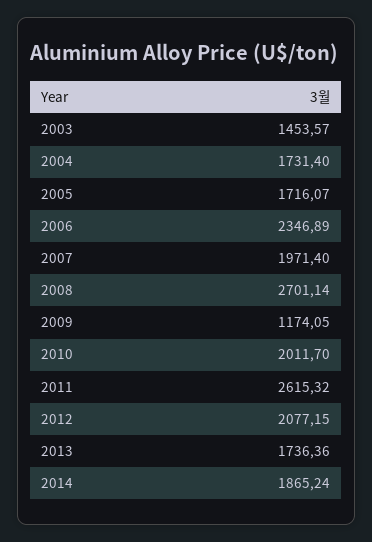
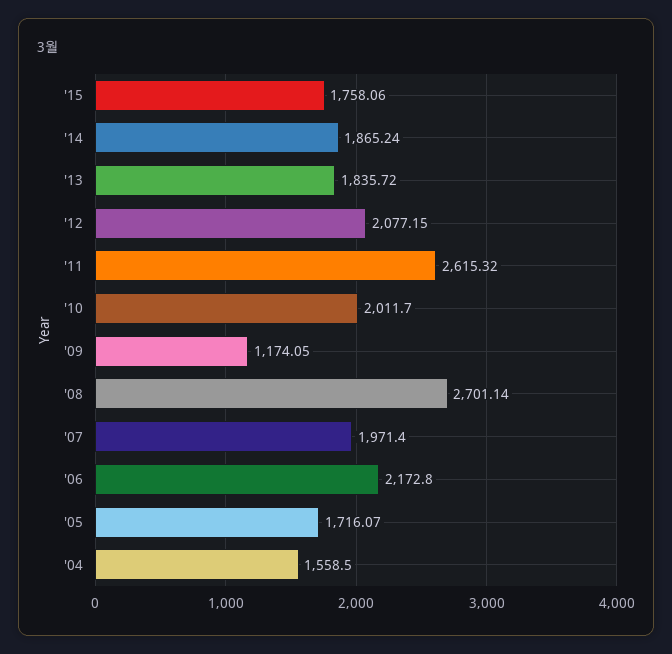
2003: 1453.57 -> none
2004: 1731.4 -> 1558.5
2006: 2346.89 -> 2172.8
2013: 1736.36 -> 1835.72
'15: none -> 1758.06

